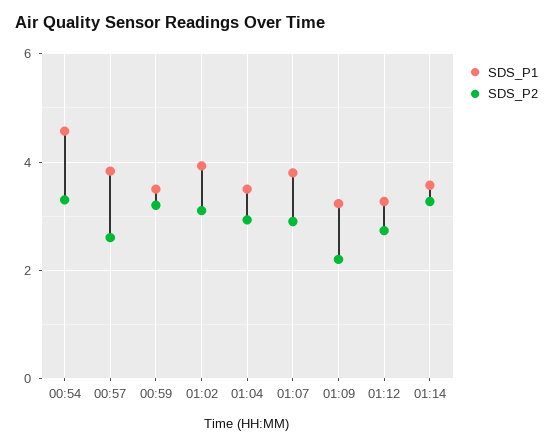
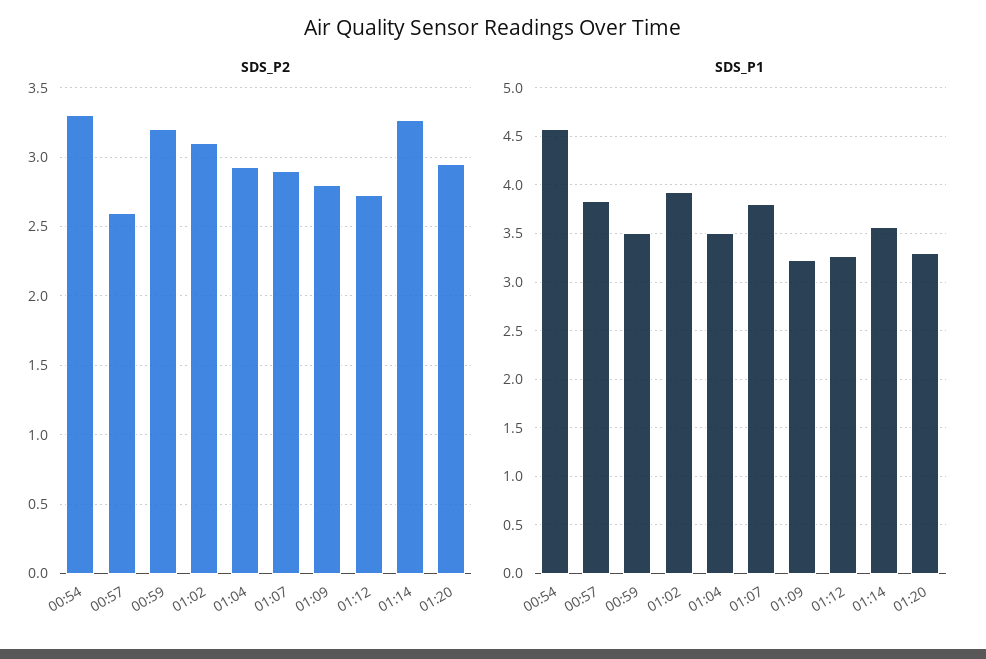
SDS_P2, 01:09: 2.2 -> 2.8
SDS_P2, 01:20: none -> 2.95
SDS_P1, 01:20: none -> 3.3

